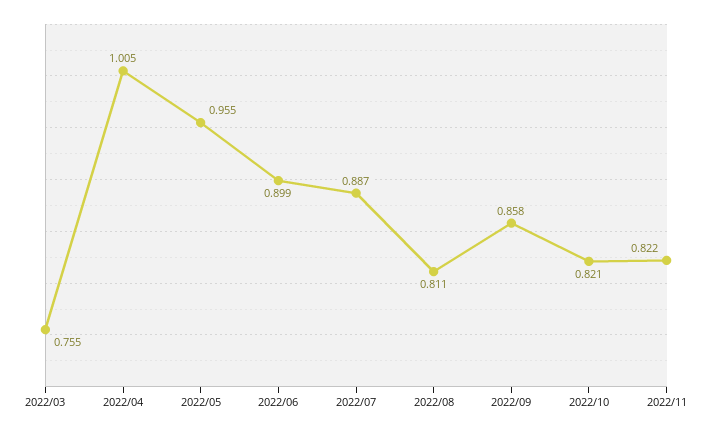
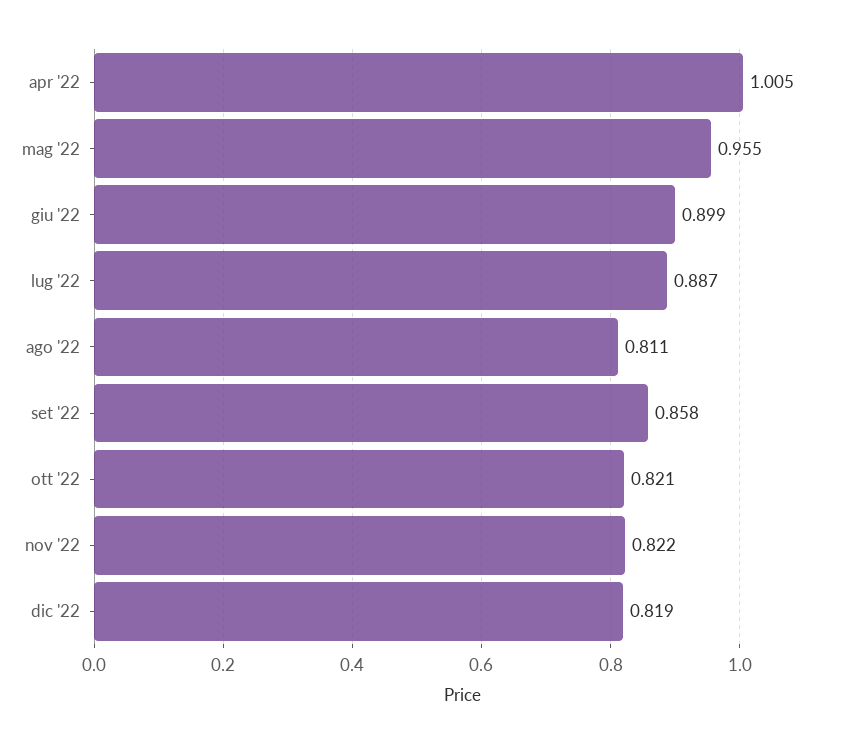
2022/03: 0.755 -> none
dic '22: none -> 0.819

